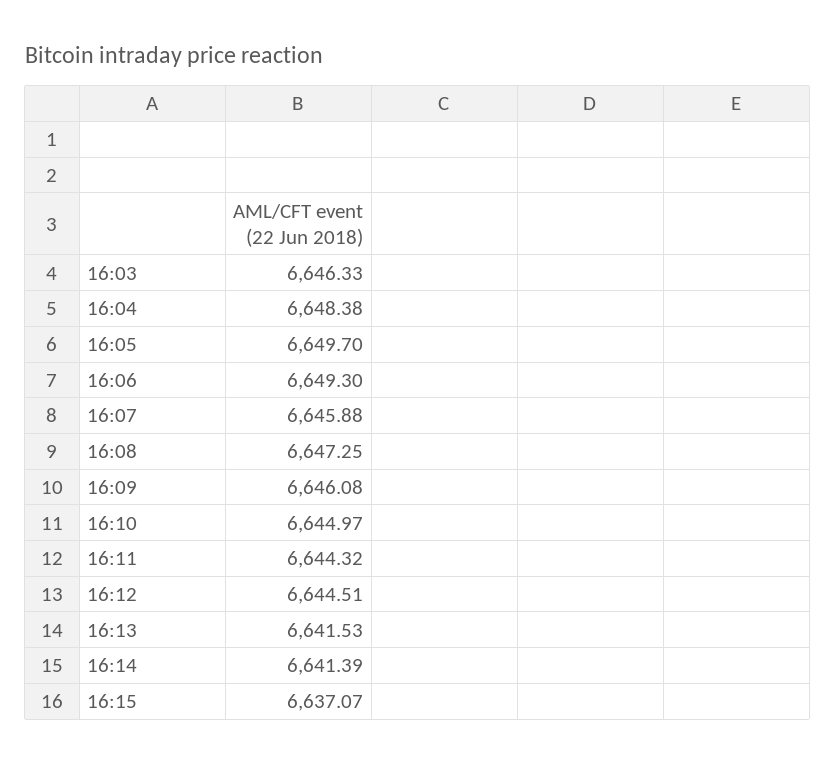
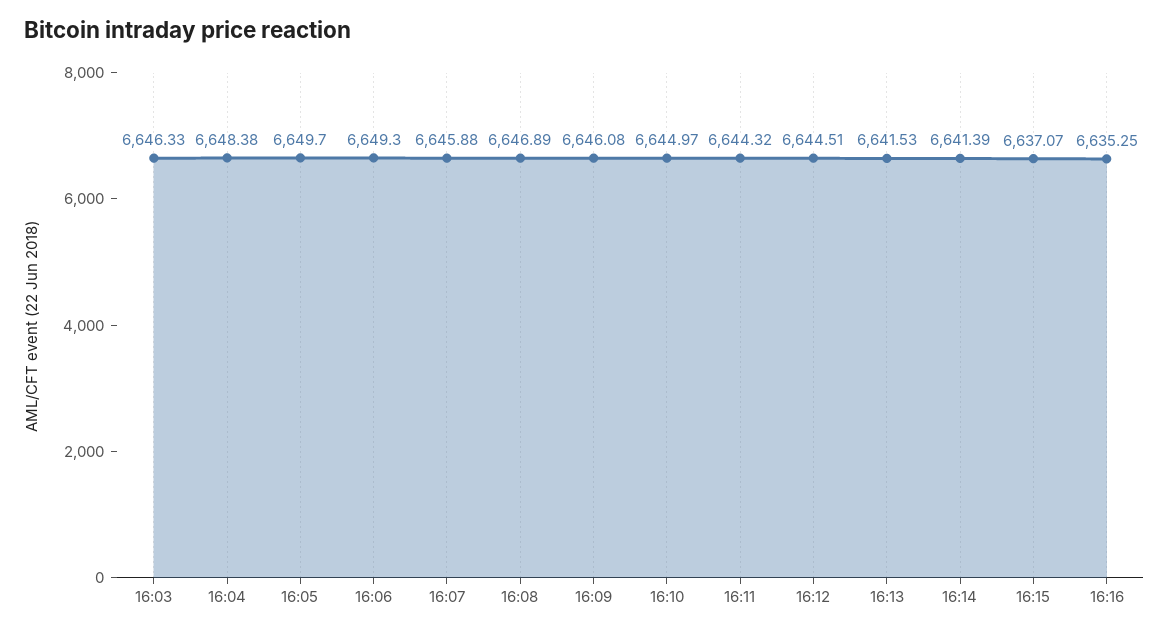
16:08: 6647.25 -> 6646.89
16:16: none -> 6635.25

